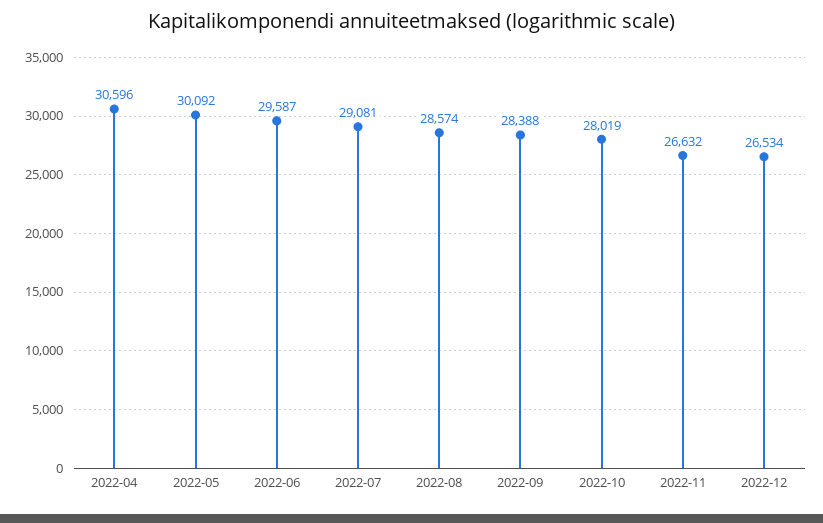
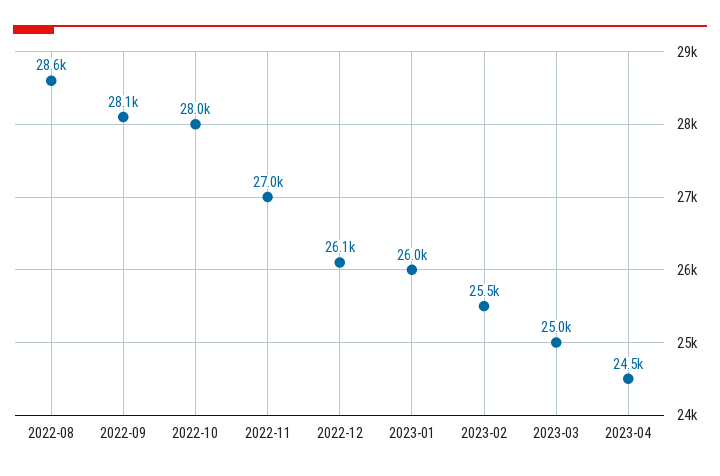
2022-04: 30596 -> none
2022-05: 30092 -> none
2022-06: 29587 -> none
2022-07: 29081 -> none
2022-09: 28388 -> 28100
2022-11: 26632 -> 27000
2022-12: 26534 -> 26100
2023-01: none -> 26000
2023-02: none -> 25500
2023-03: none -> 25000
2023-04: none -> 24500

